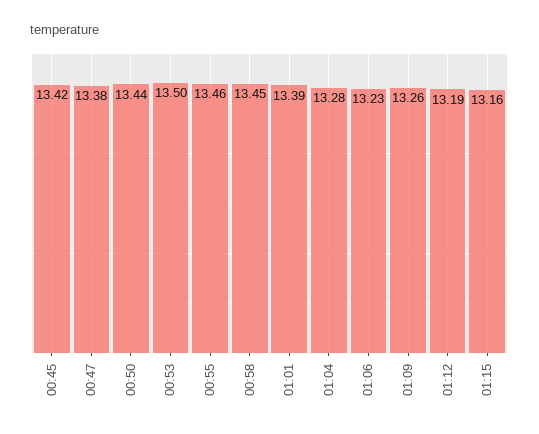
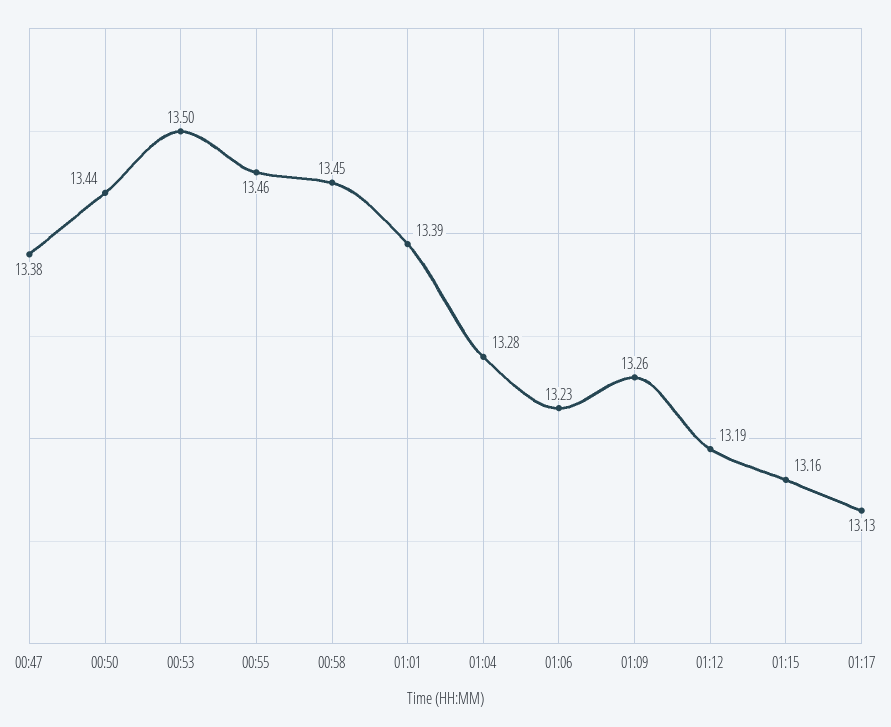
00:45: 13.42 -> none
01:17: none -> 13.13

